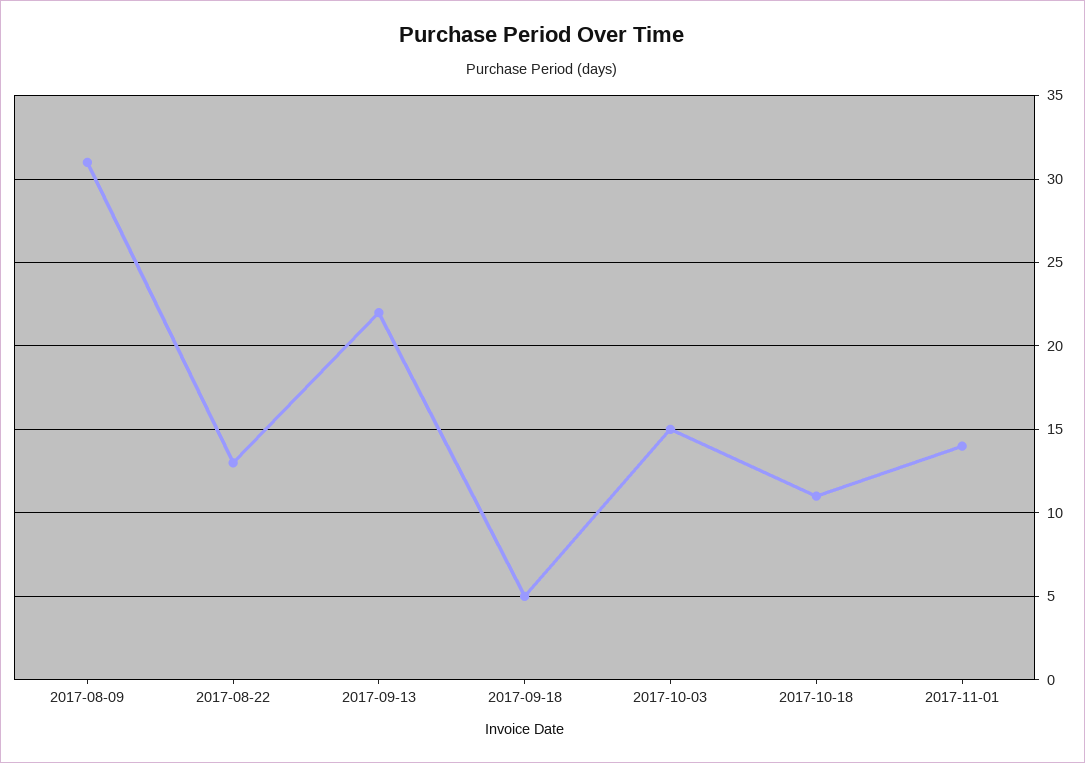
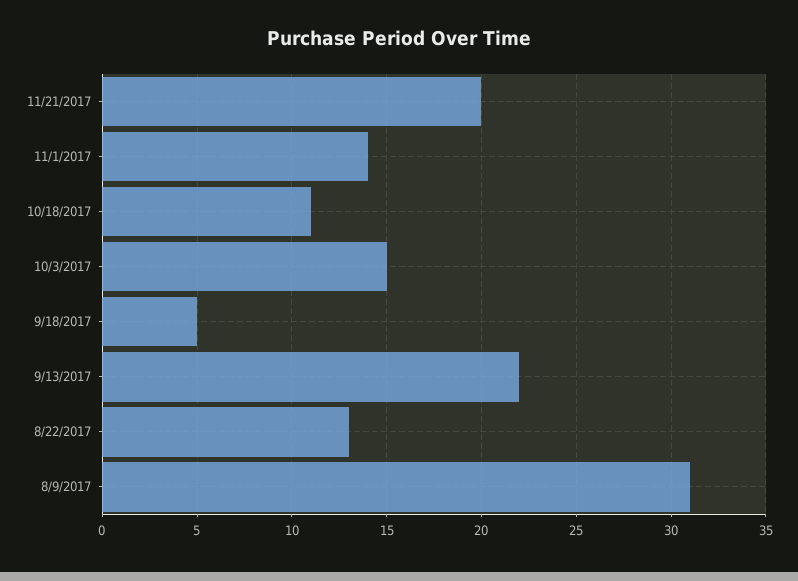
11/21/2017: none -> 20

